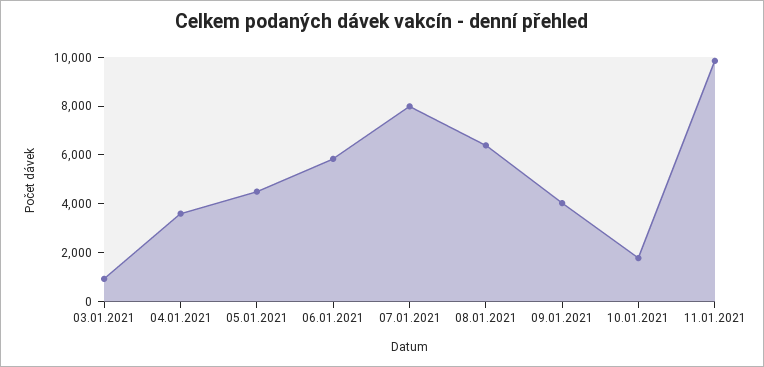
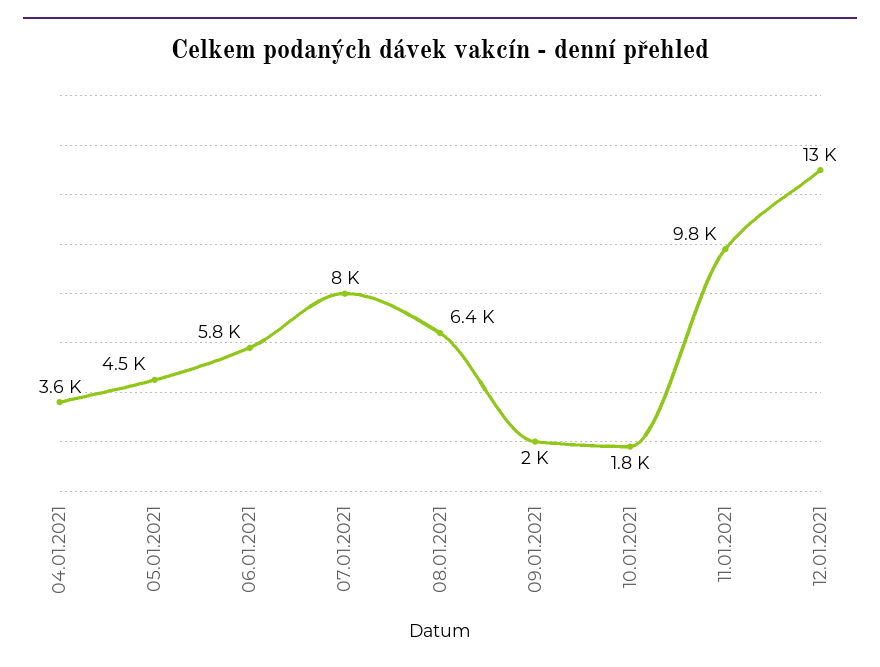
03.01.2021: 1000 -> none
09.01.2021: 4000 -> 2000
12.01.2021: none -> 13000

